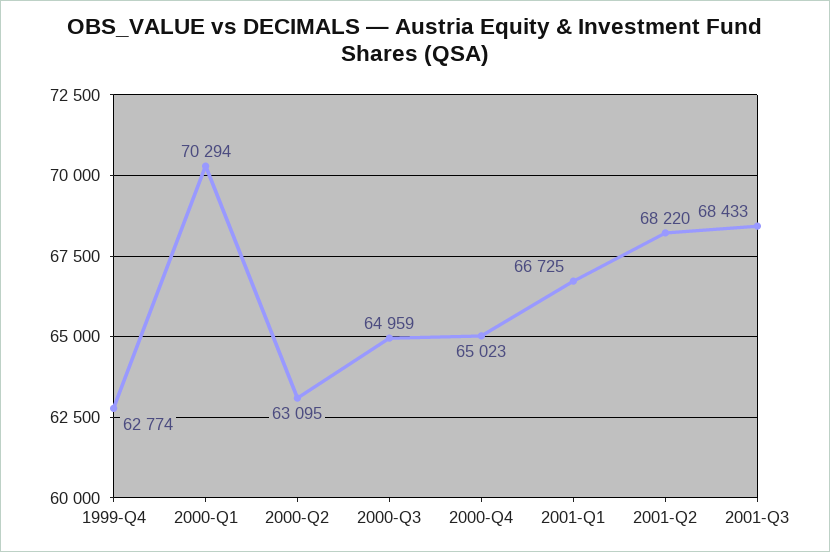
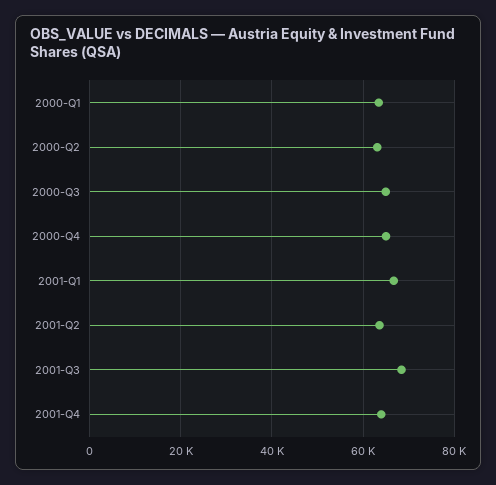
1999-Q4: 62774 -> none
2000-Q1: 70294 -> 64000
2001-Q2: 68220 -> 64000
2001-Q4: none -> 64000

